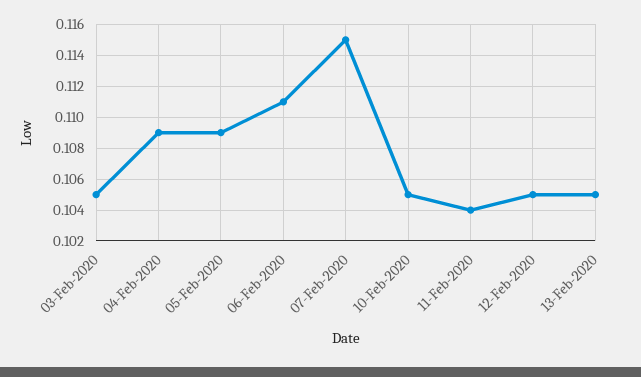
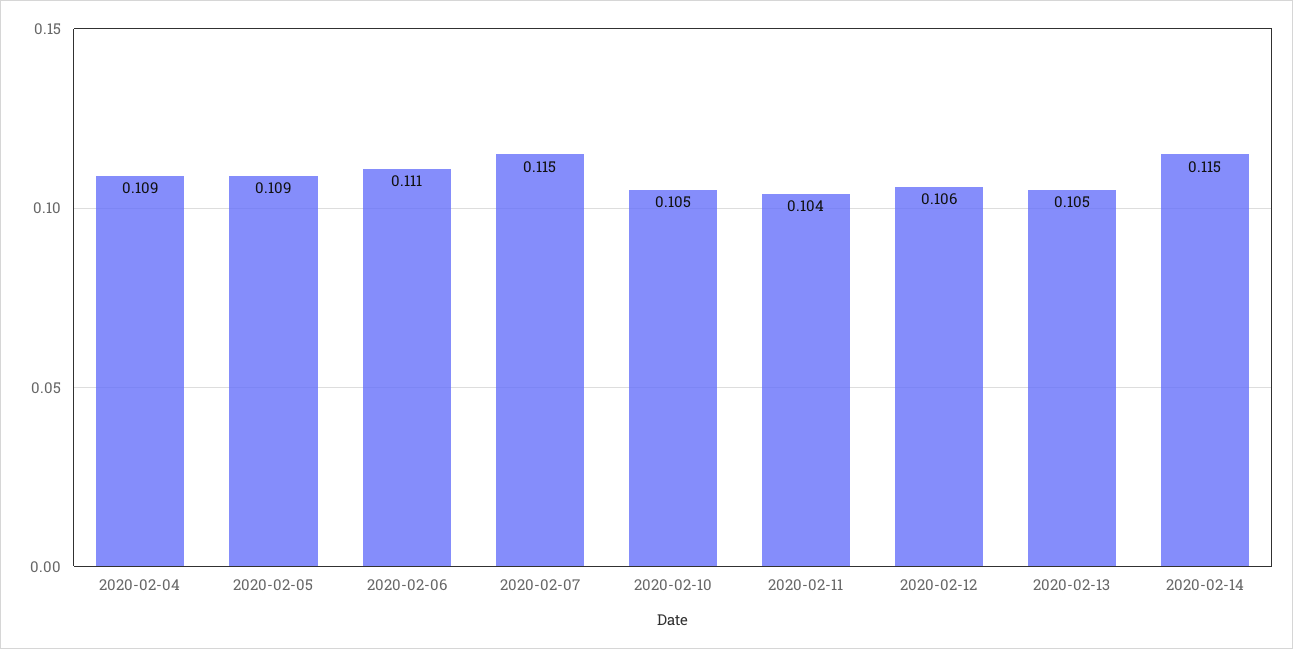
03-Feb-2020: 0.105 -> none
12-Feb-2020: 0.105 -> 0.106
2020-02-14: none -> 0.115

